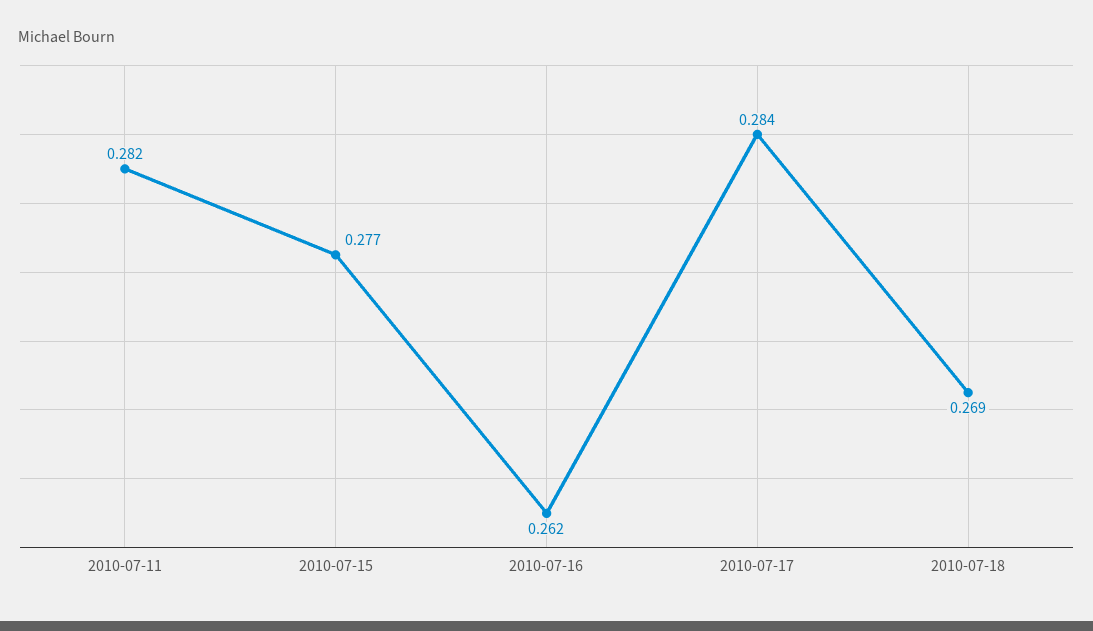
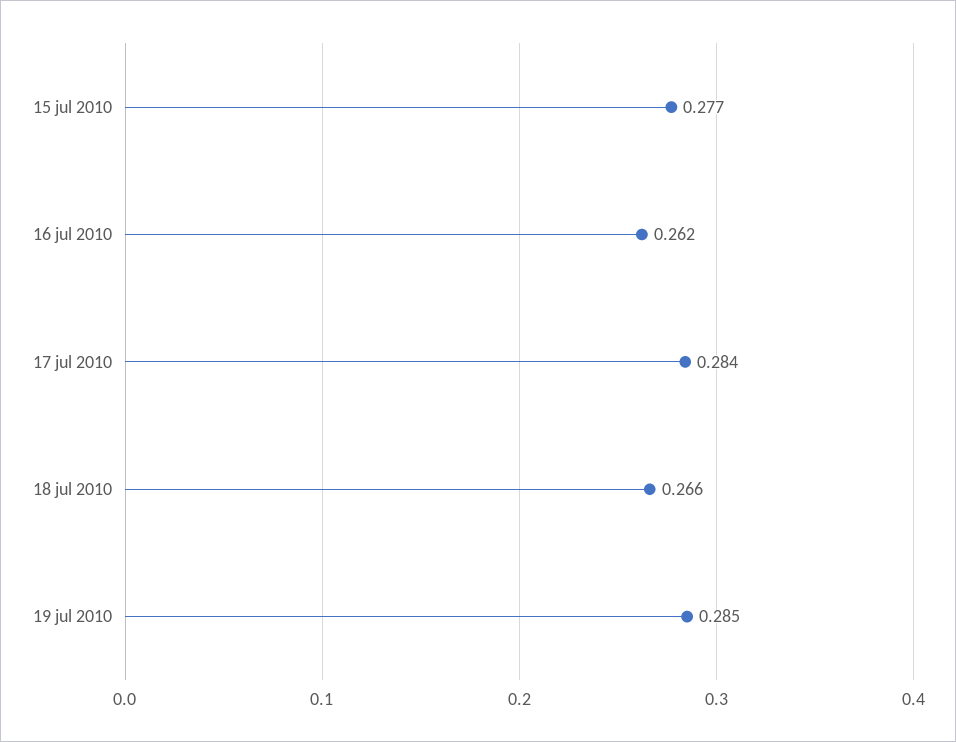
2010-07-11: 0.282 -> none
2010-07-18: 0.269 -> 0.266
19 jul 2010: none -> 0.285

